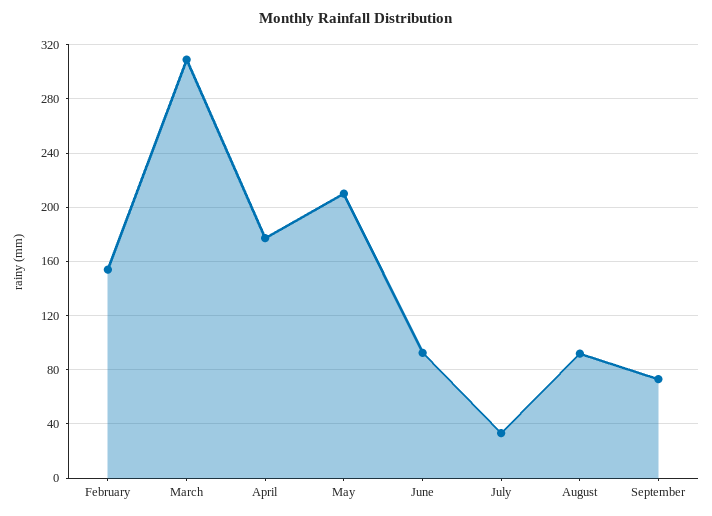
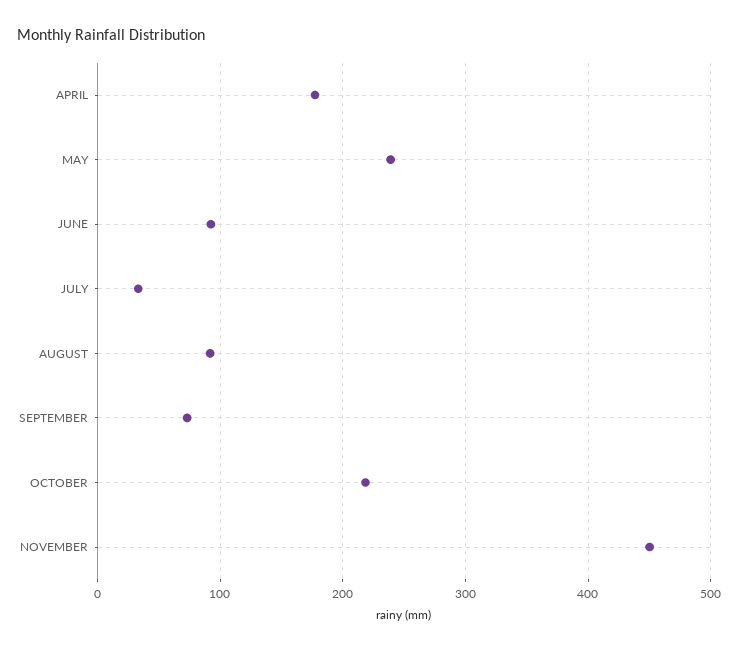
February: 155 -> none
March: 310 -> none
May: 210 -> 240
OCTOBER: none -> 220
NOVEMBER: none -> 450

